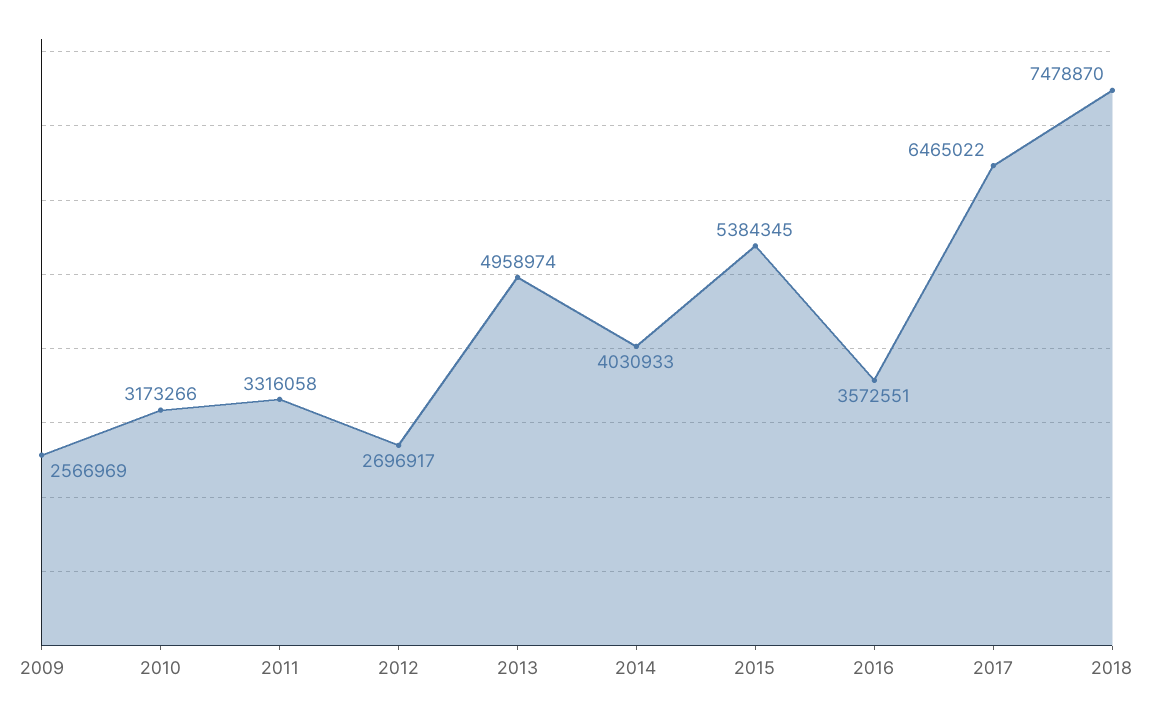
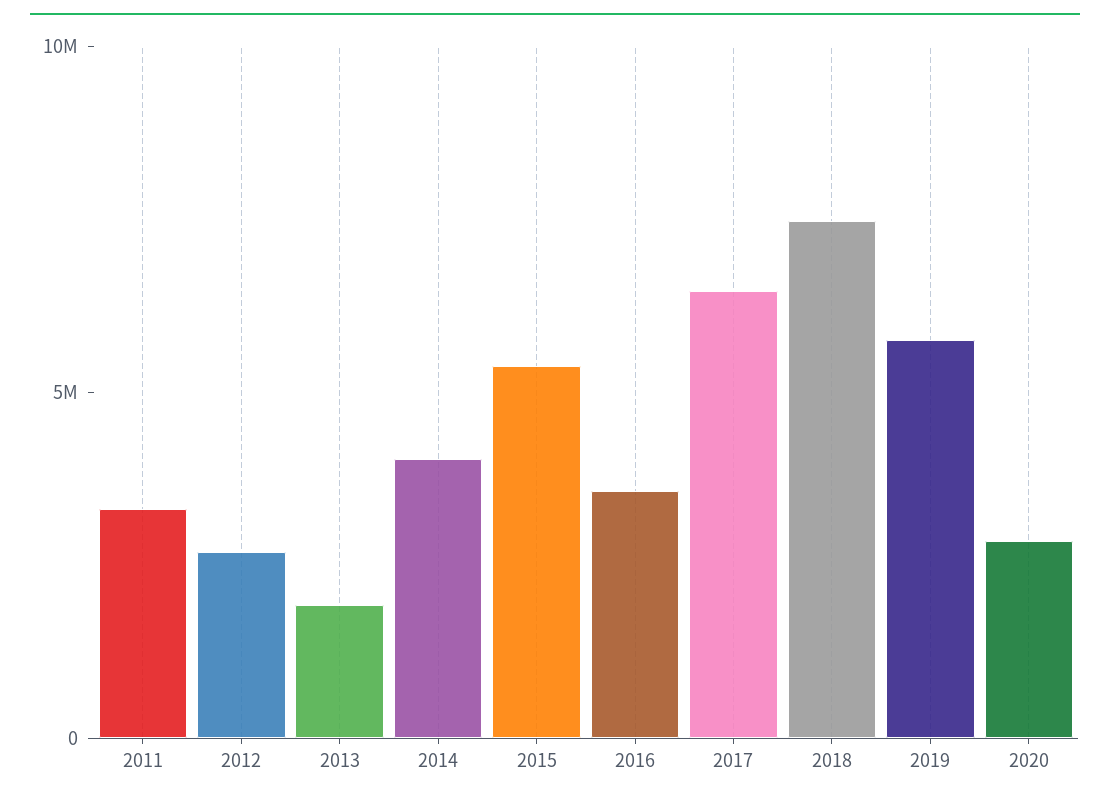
2009: 2566969 -> none
2010: 3173266 -> none
2013: 4958974 -> 2000000
2019: none -> 6000000
2020: none -> 3000000

